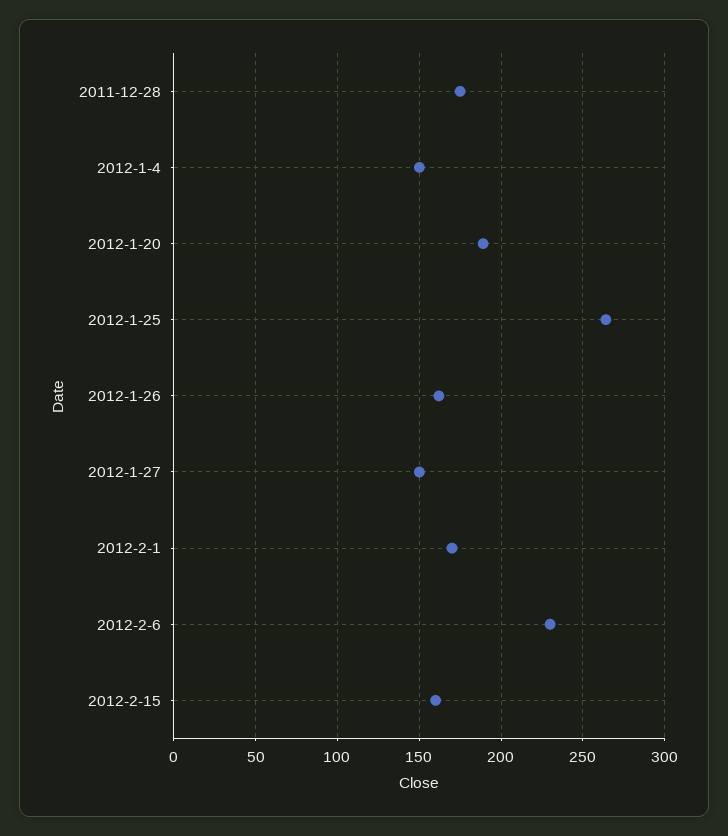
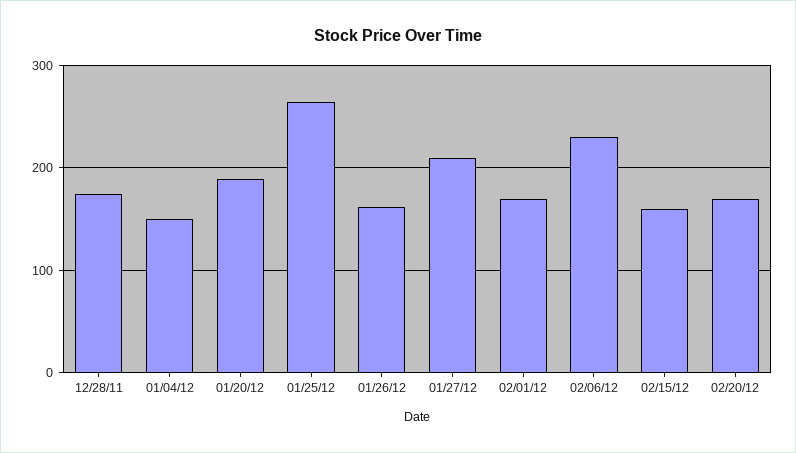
2012-1-27: 150 -> 210
02/20/12: none -> 170

